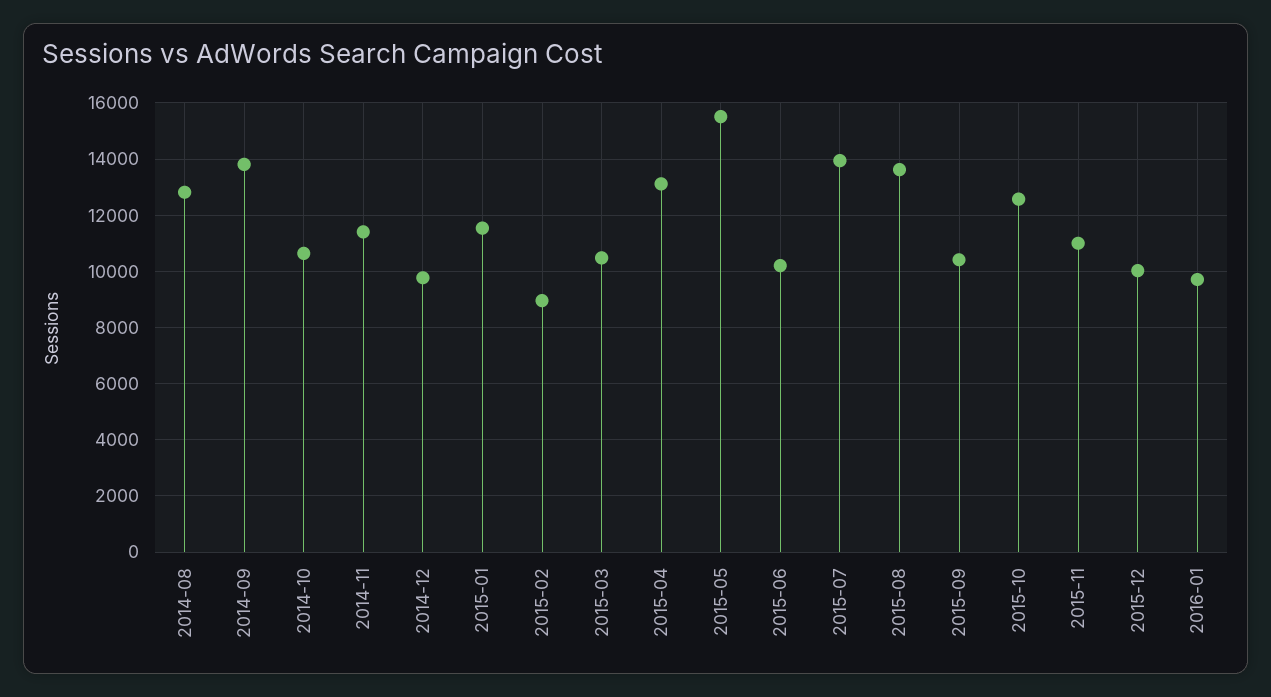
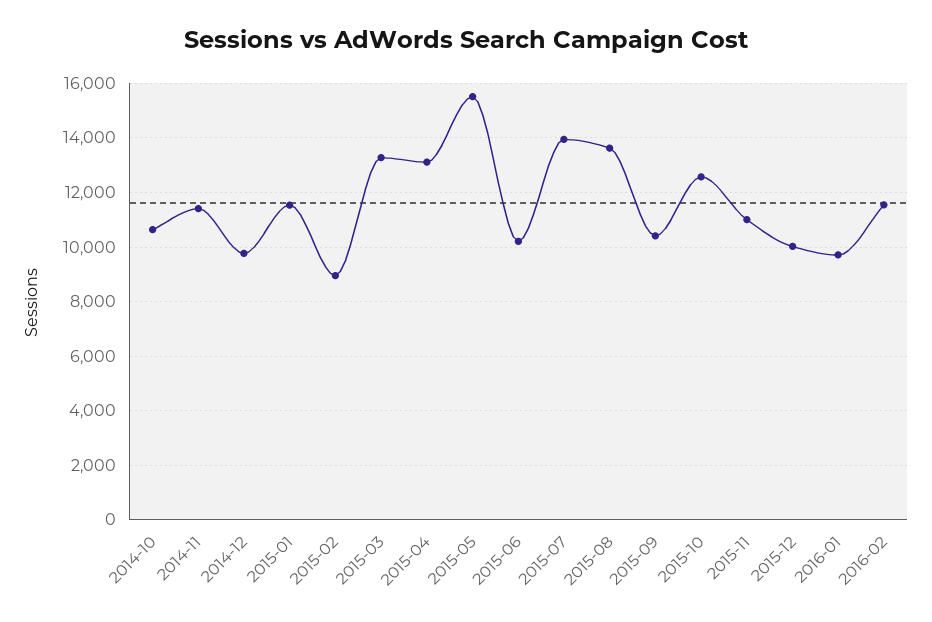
2014-08: 12750 -> none
2014-09: 13750 -> none
2015-03: 10500 -> 13250
2016-02: none -> 11500

